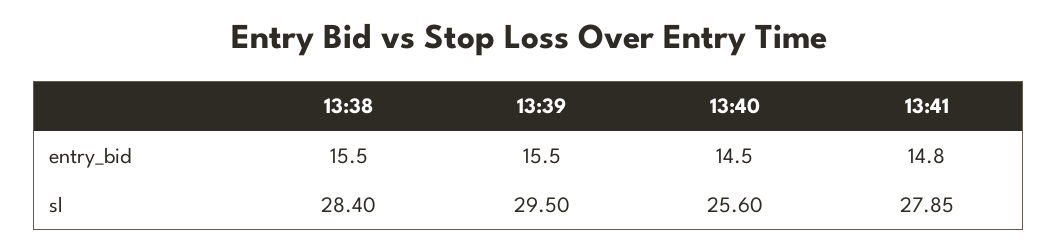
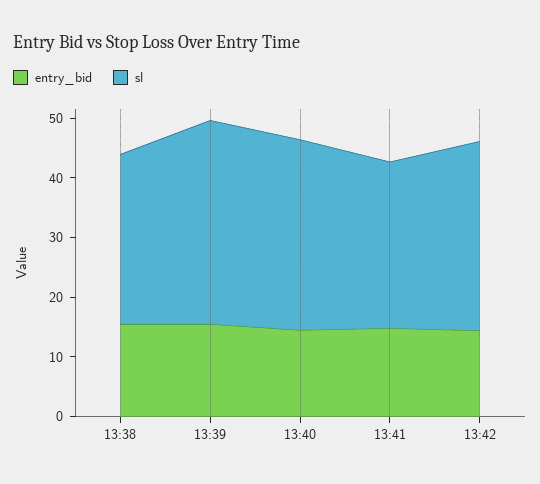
sl, 13:39: 29.5 -> 34
sl, 13:40: 25.6 -> 32
entry_bid, 13:42: none -> 14
sl, 13:42: none -> 32

